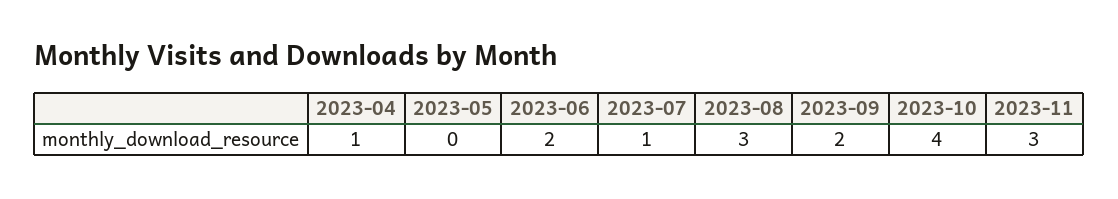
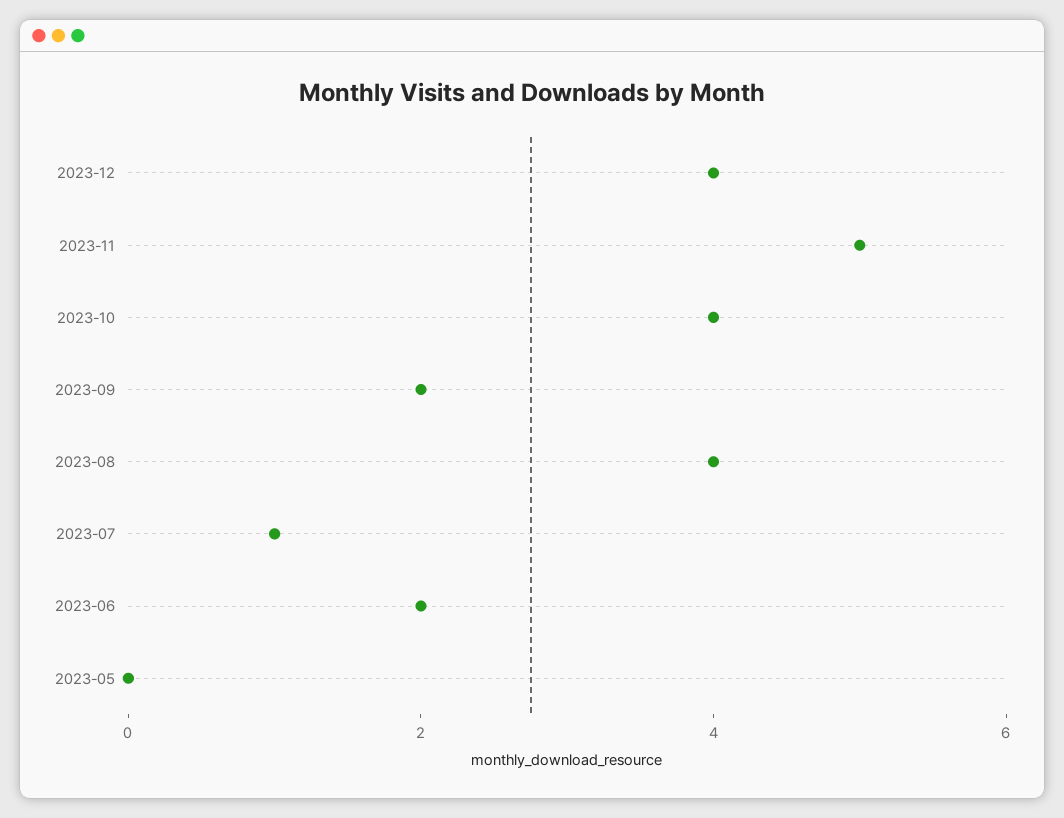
2023-04: 1 -> none
2023-08: 3 -> 4
2023-11: 3 -> 5
2023-12: none -> 4

